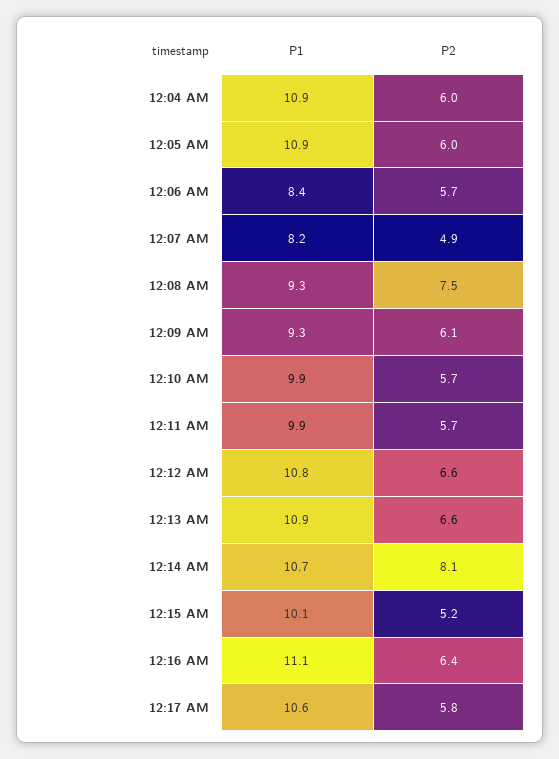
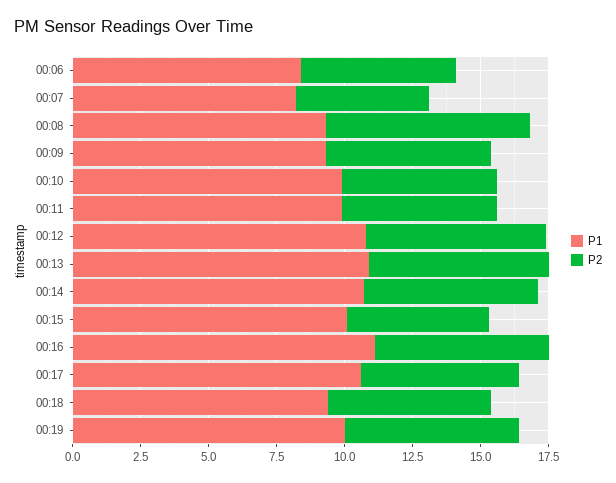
P1, 12:04 AM: 10.9 -> none
P2, 12:04 AM: 6 -> none
P1, 12:05 AM: 10.9 -> none
P2, 12:05 AM: 6 -> none
P2, 12:14 AM: 8.1 -> 6.5
P1, 00:18: none -> 9.5
P2, 00:18: none -> 6
P1, 00:19: none -> 10
P2, 00:19: none -> 6.5

